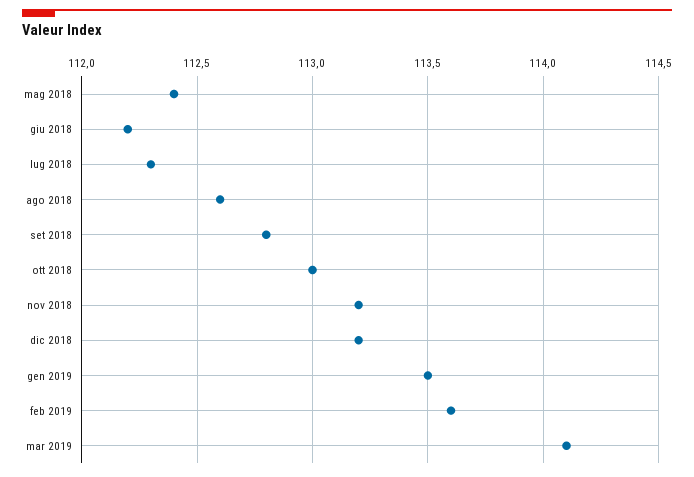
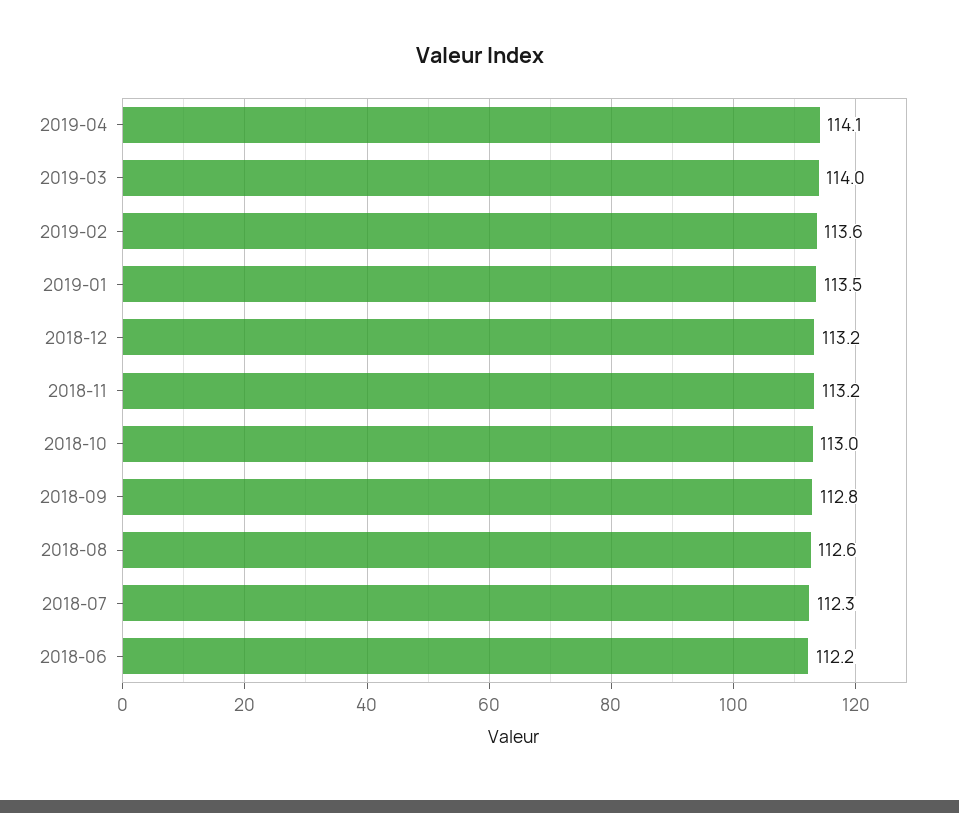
mag 2018: 112.4 -> none
mar 2019: 114.1 -> 114
2019-04: none -> 114.1

